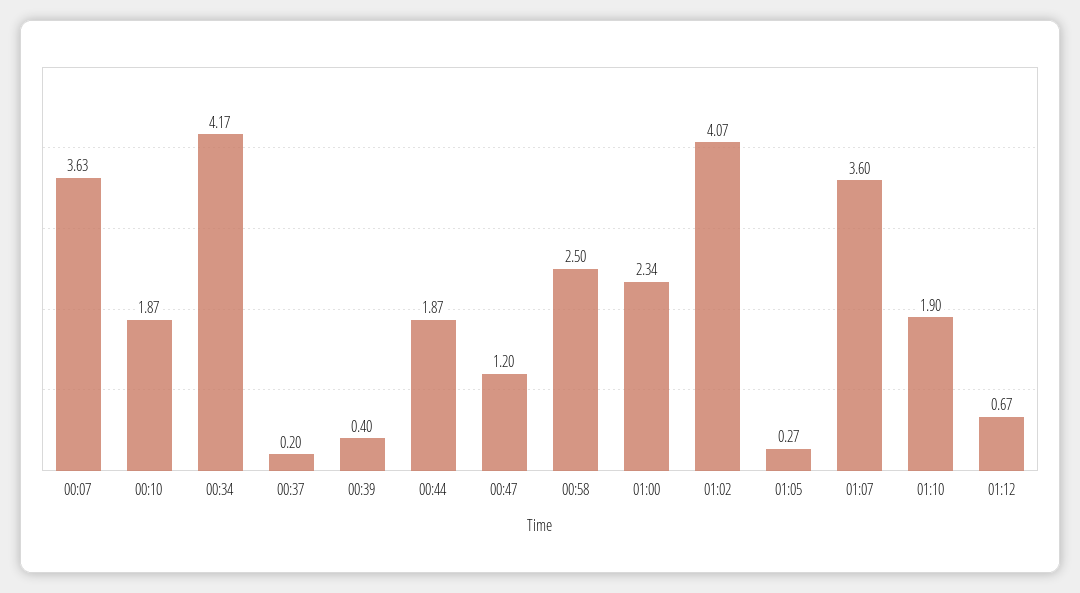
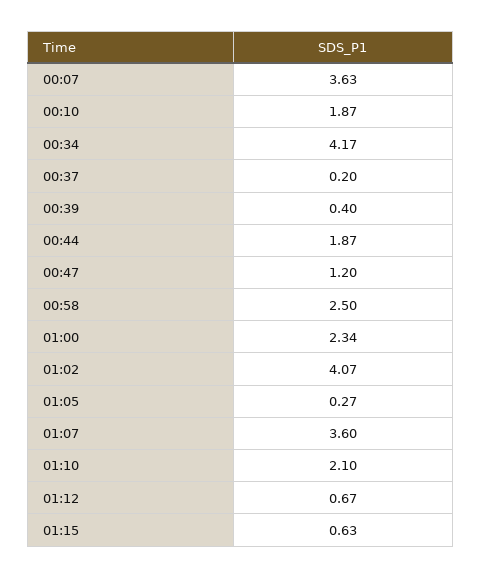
01:10: 1.9 -> 2.1
01:15: none -> 0.63

